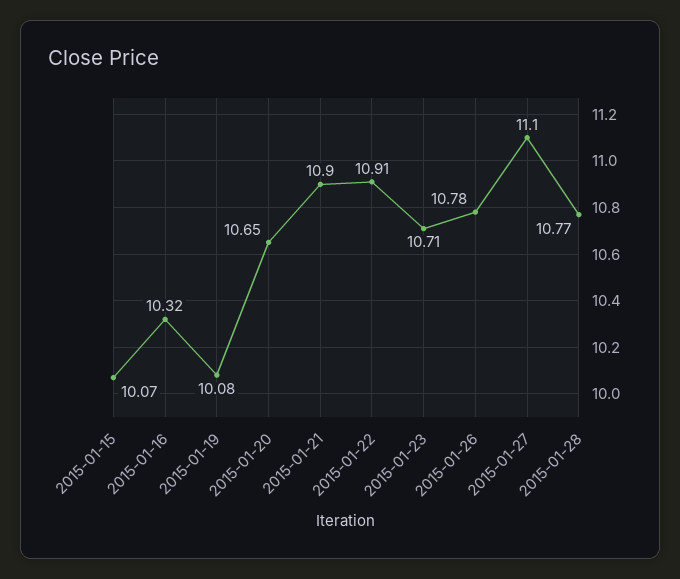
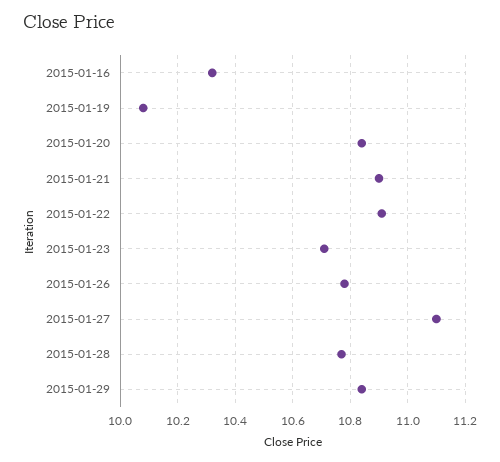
2015-01-15: 10.07 -> none
2015-01-20: 10.65 -> 10.85
2015-01-29: none -> 10.85

